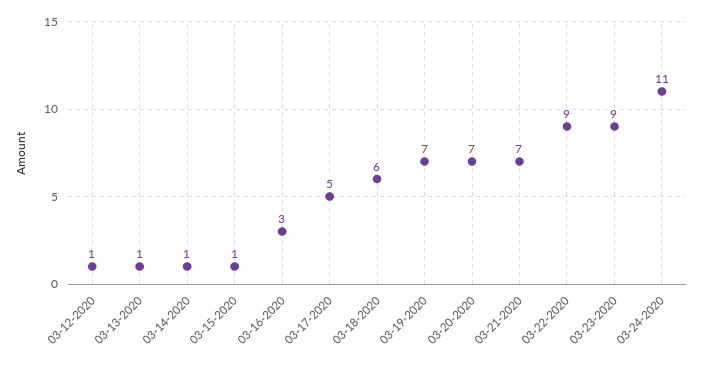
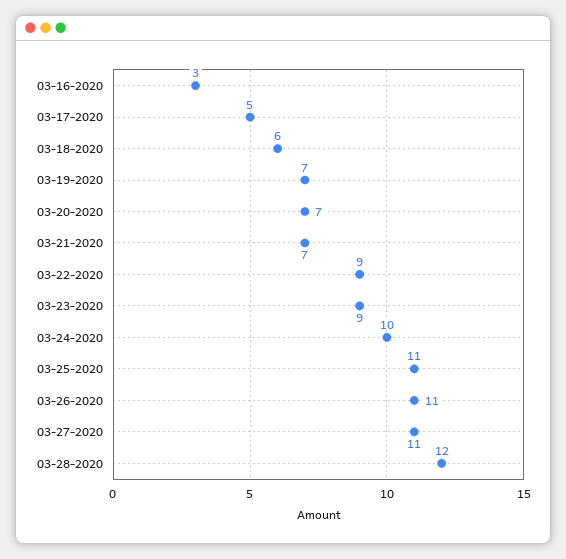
03-12-2020: 1 -> none
03-13-2020: 1 -> none
03-14-2020: 1 -> none
03-15-2020: 1 -> none
03-24-2020: 11 -> 10
03-25-2020: none -> 11
03-26-2020: none -> 11
03-27-2020: none -> 11
03-28-2020: none -> 12

